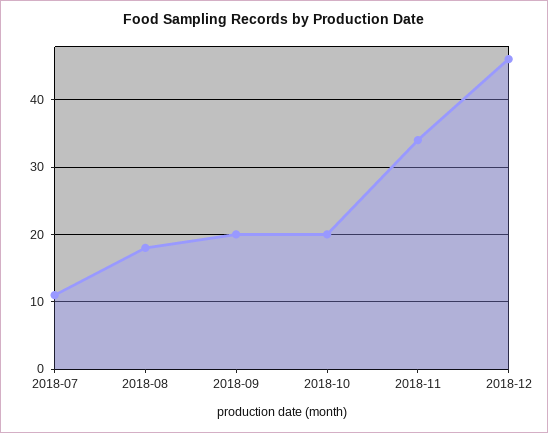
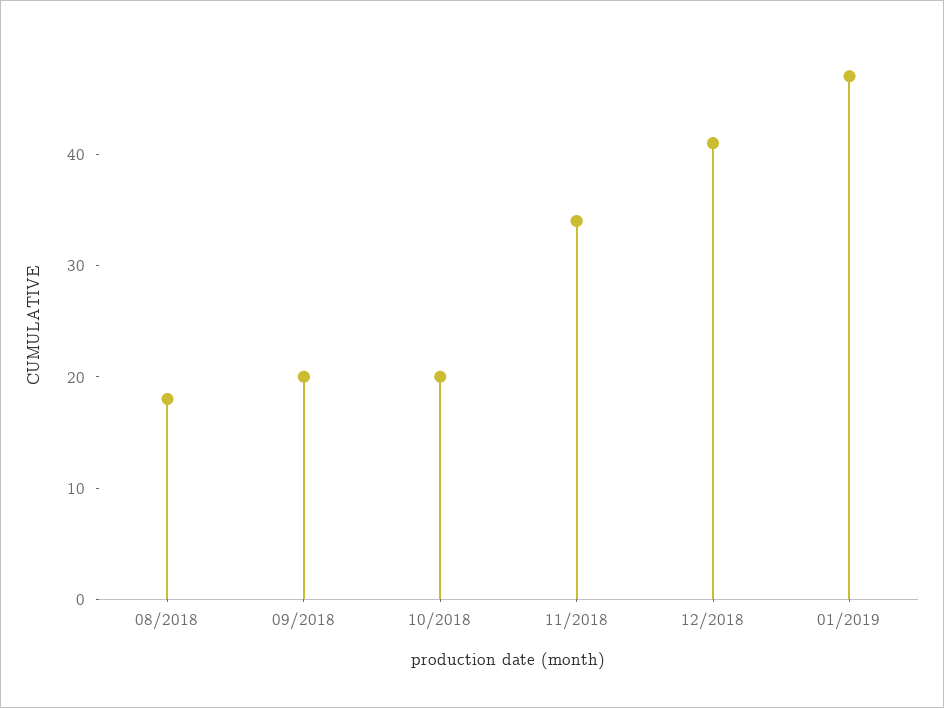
2018-07: 11 -> none
2018-12: 46 -> 41
01/2019: none -> 47

